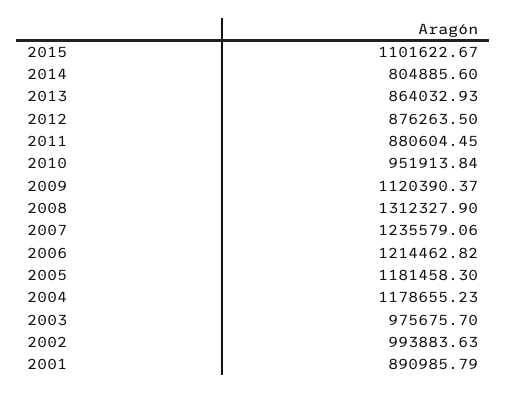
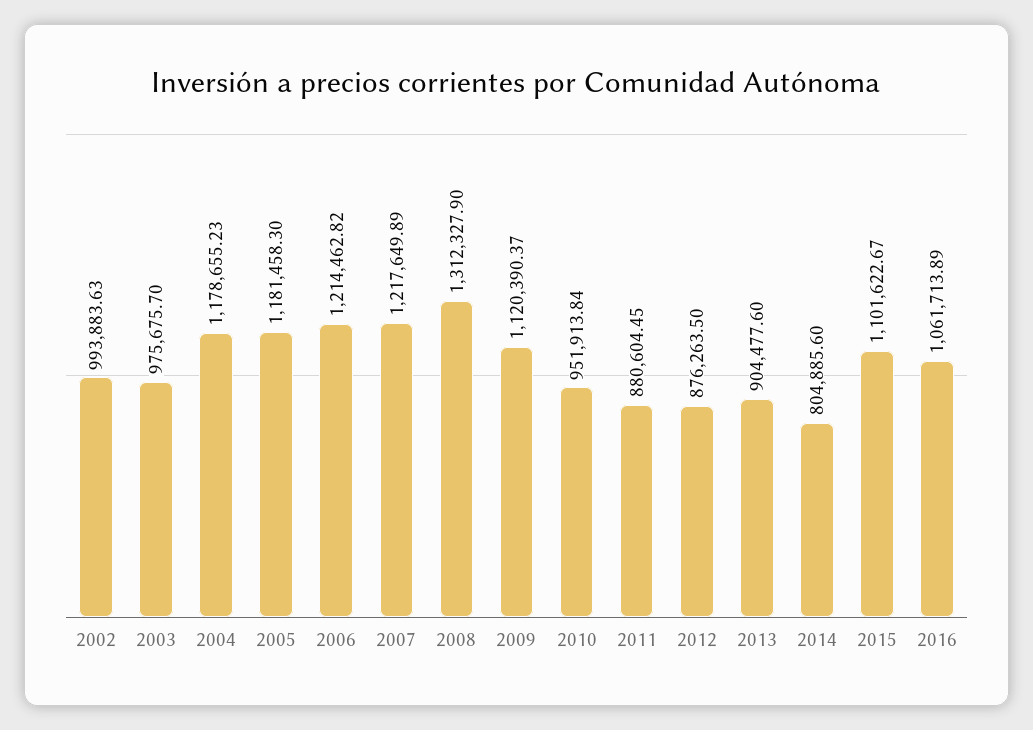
2013: 864032.93 -> 904477.6
2007: 1235579.06 -> 1217649.89
2001: 890985.79 -> none
2016: none -> 1061713.89

